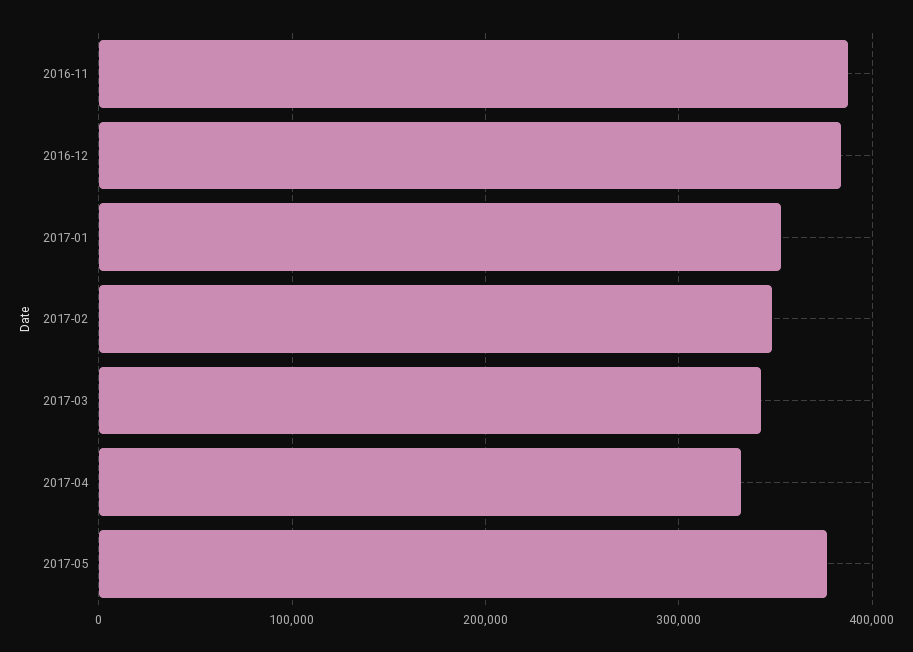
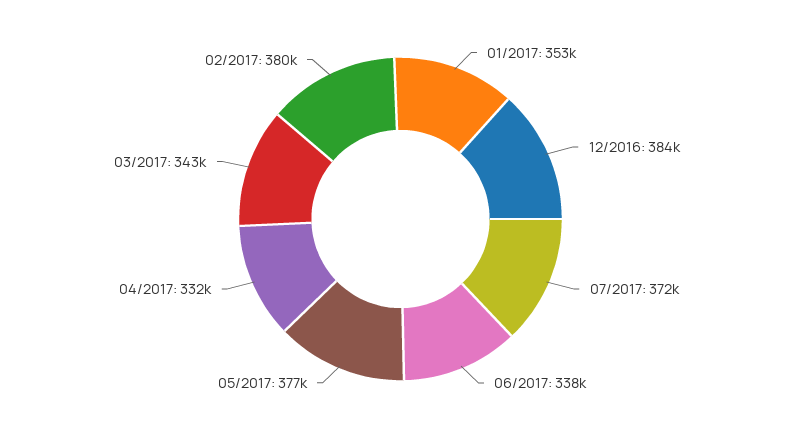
2016-11: 390000 -> none
2017-02: 350000 -> 380000
07/2017: none -> 372000
06/2017: none -> 338000

